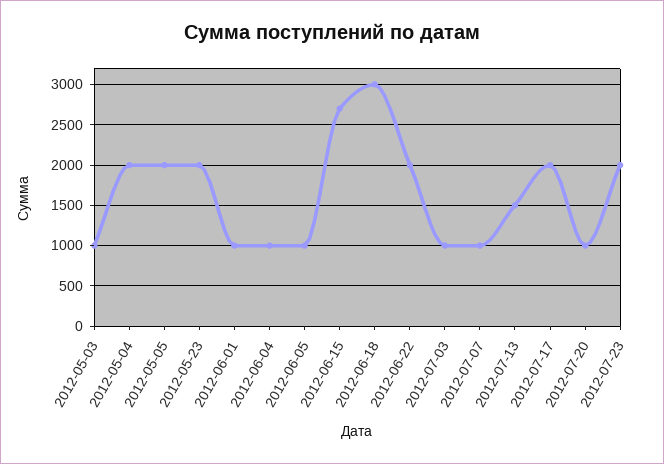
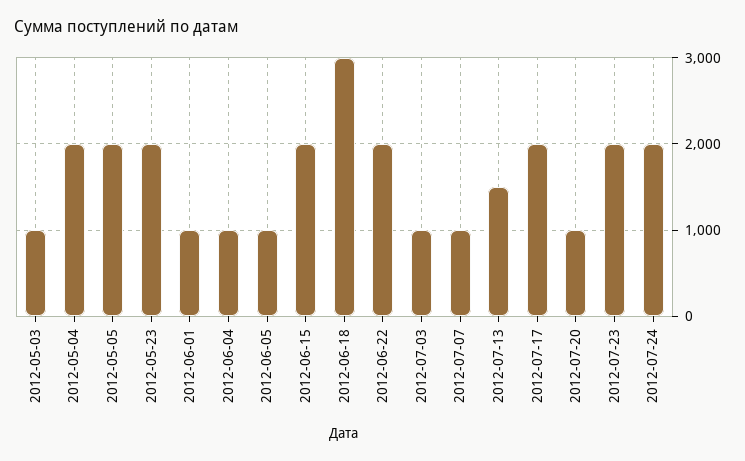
2012-06-15: 2700 -> 2000
2012-07-24: none -> 2000

